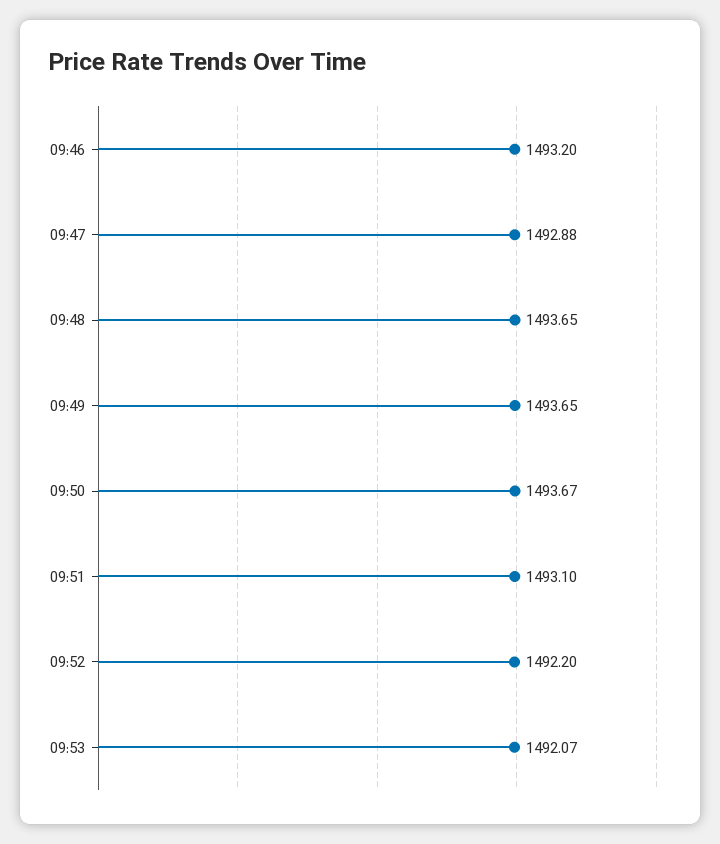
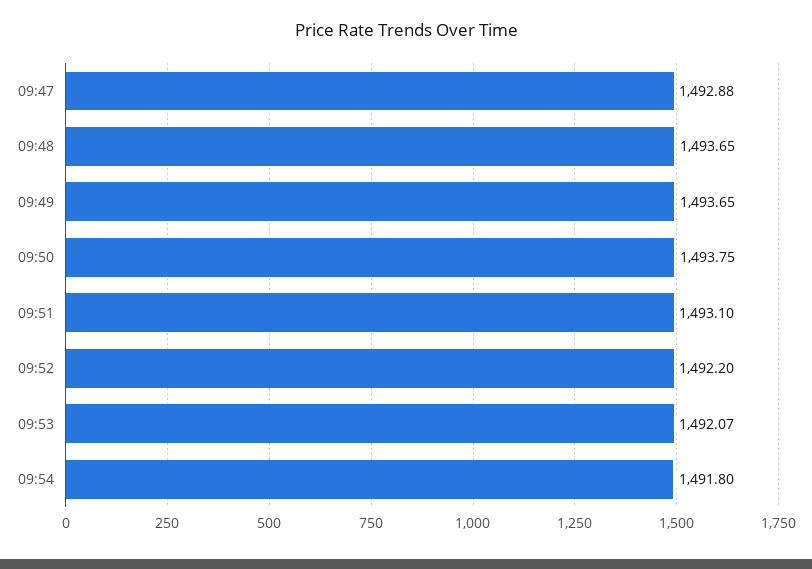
09:46: 1493.2 -> none
09:50: 1493.67 -> 1493.75
09:54: none -> 1491.8

